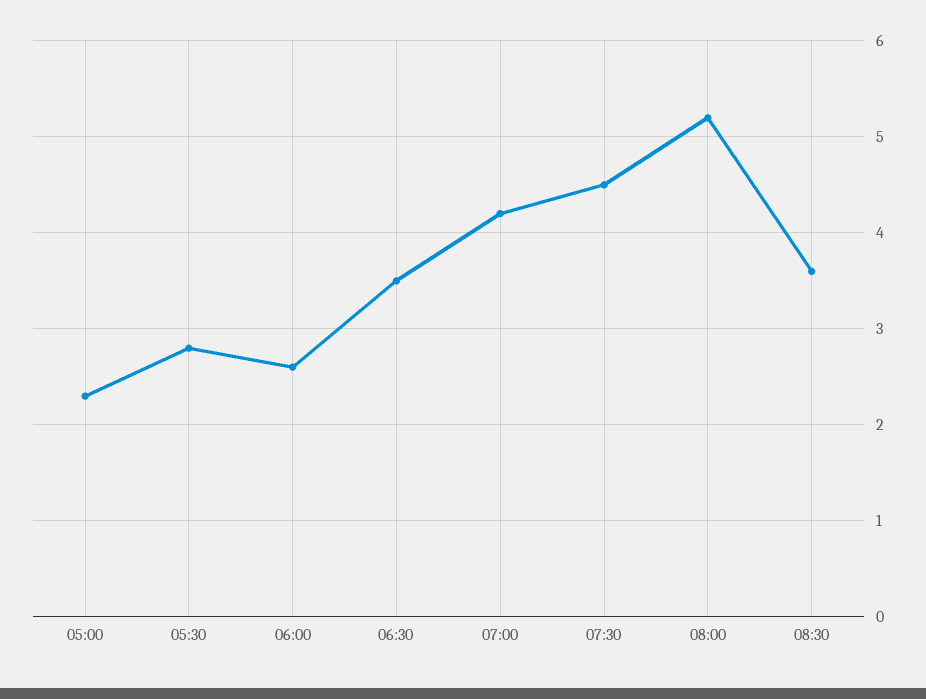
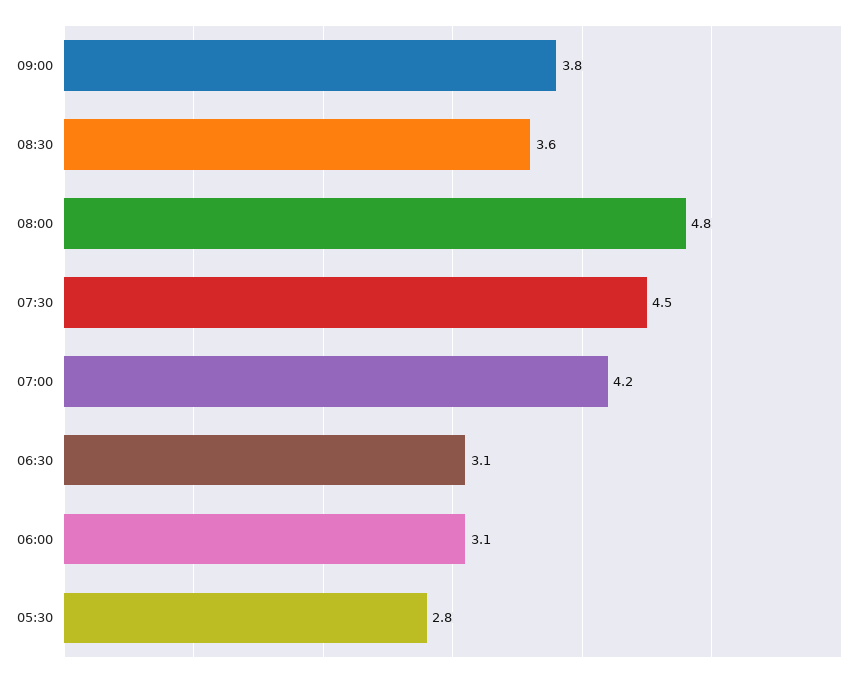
05:00: 2.3 -> none
06:00: 2.6 -> 3.1
06:30: 3.5 -> 3.1
08:00: 5.2 -> 4.8
09:00: none -> 3.8

